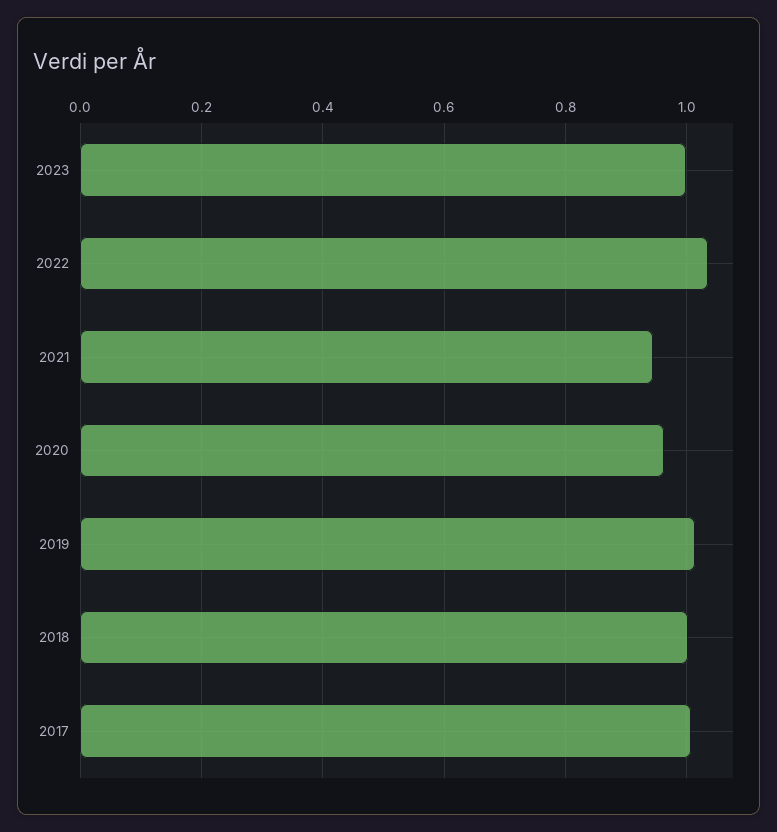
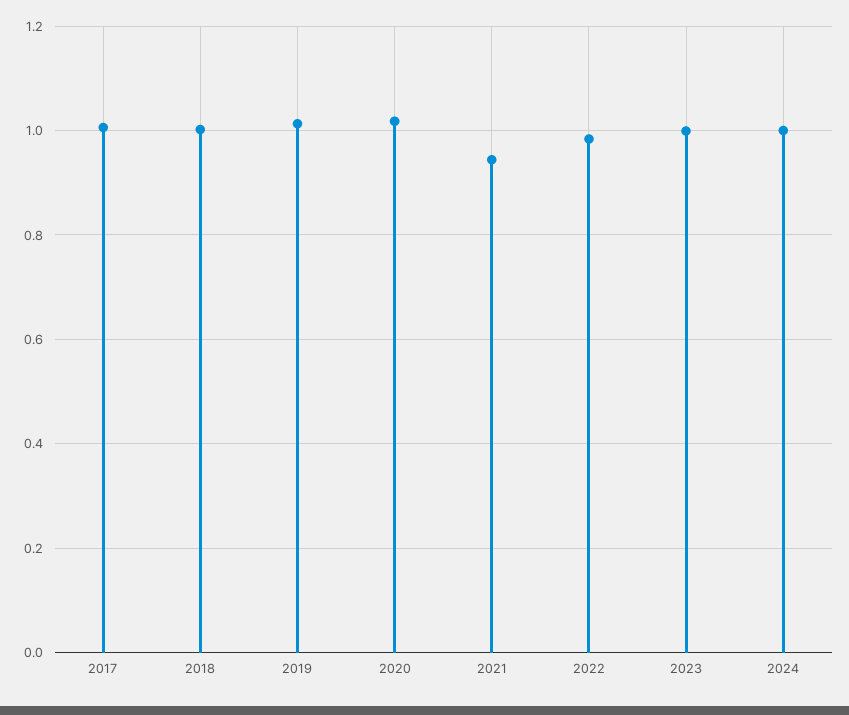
2022: 1.04 -> 0.98
2020: 0.96 -> 1.02
2024: none -> 1

